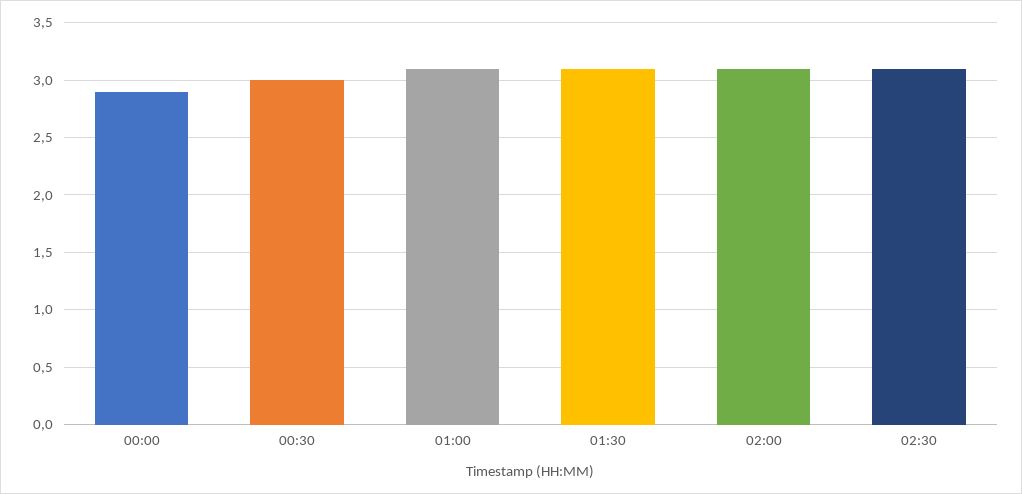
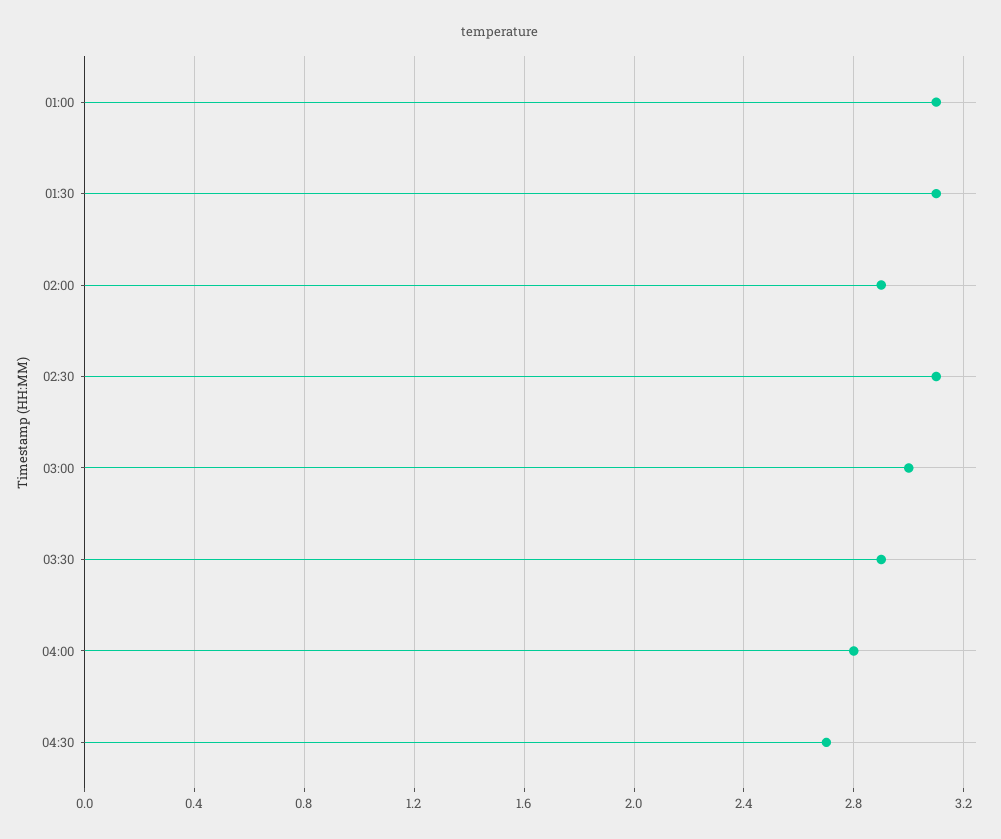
00:00: 2.9 -> none
00:30: 3 -> none
02:00: 3.1 -> 2.9
03:00: none -> 3
03:30: none -> 2.9
04:00: none -> 2.8
04:30: none -> 2.7

